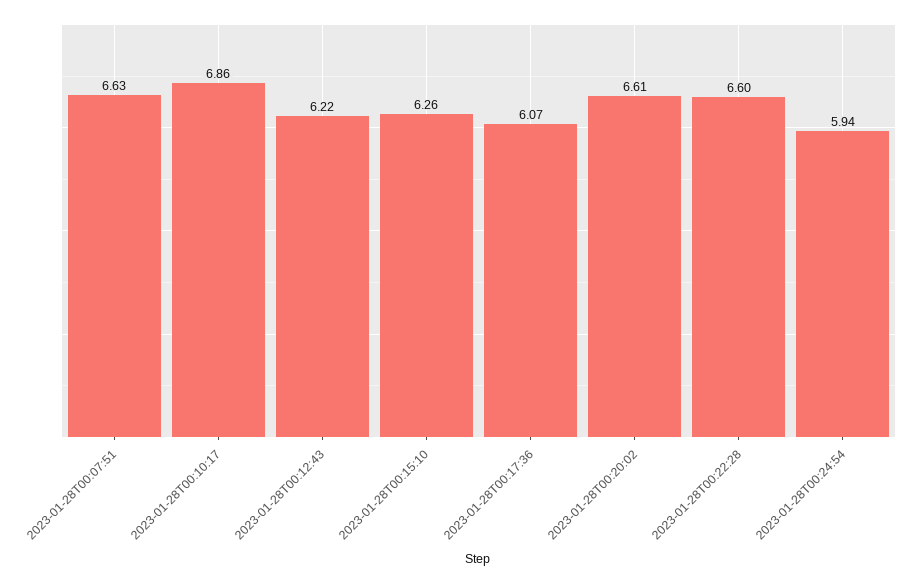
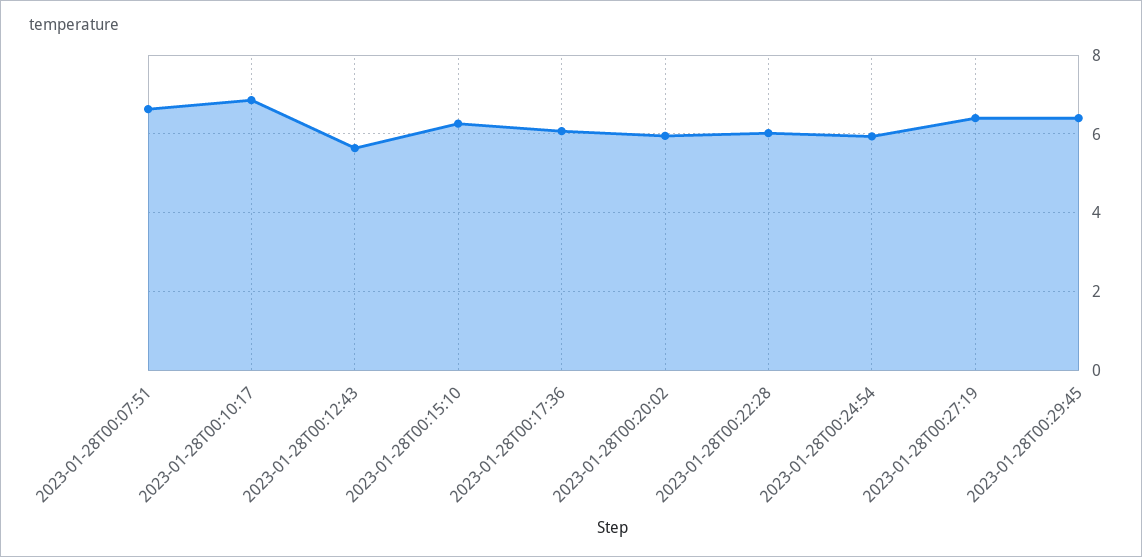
2023-01-28T00:12:43: 6.22 -> 5.6
2023-01-28T00:20:02: 6.61 -> 6
2023-01-28T00:22:28: 6.6 -> 6
2023-01-28T00:27:19: none -> 6.4
2023-01-28T00:29:45: none -> 6.4

